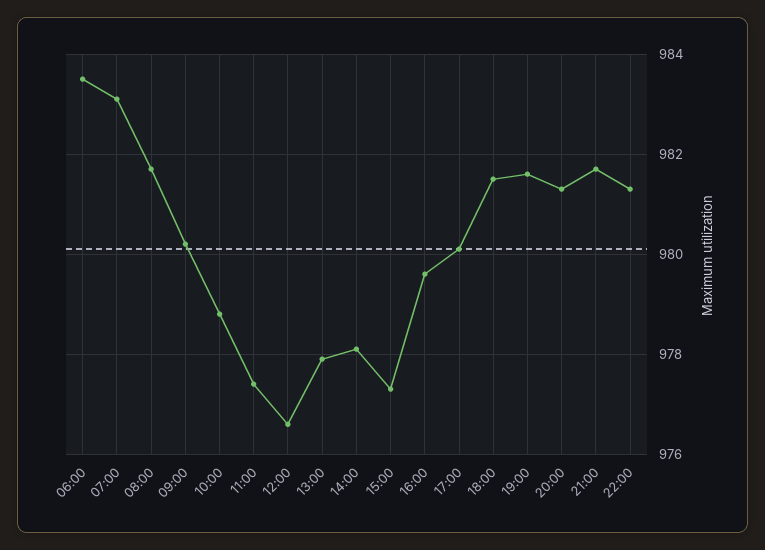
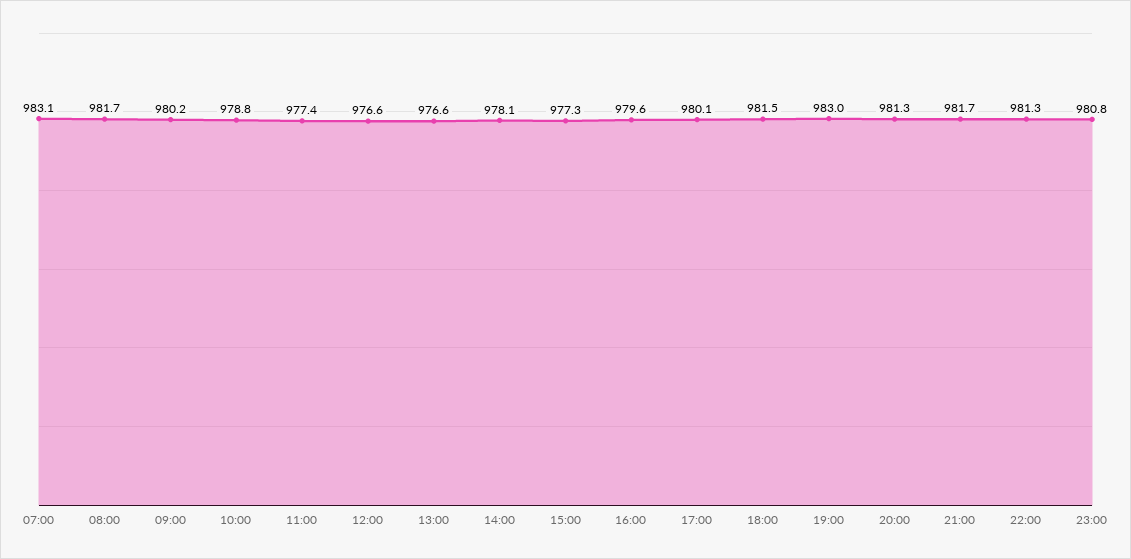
06:00: 983.5 -> none
13:00: 978 -> 976.6
19:00: 981.5 -> 983
23:00: none -> 980.8

